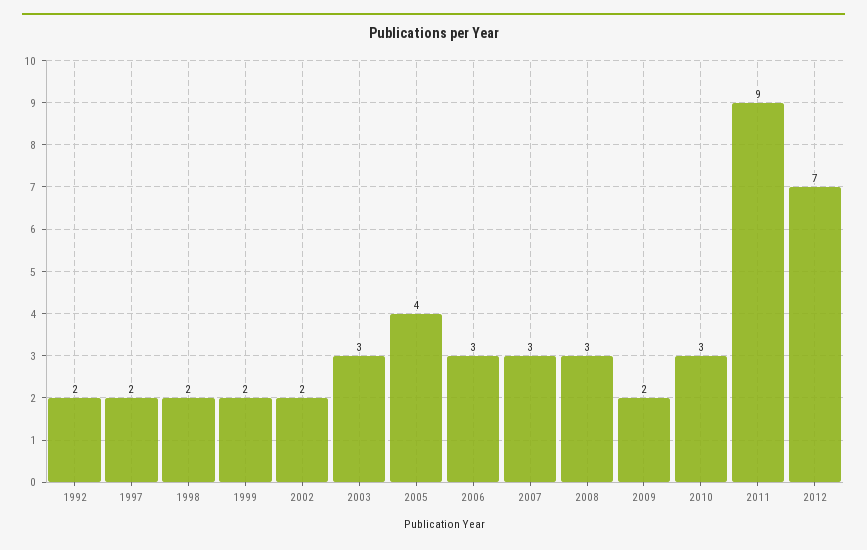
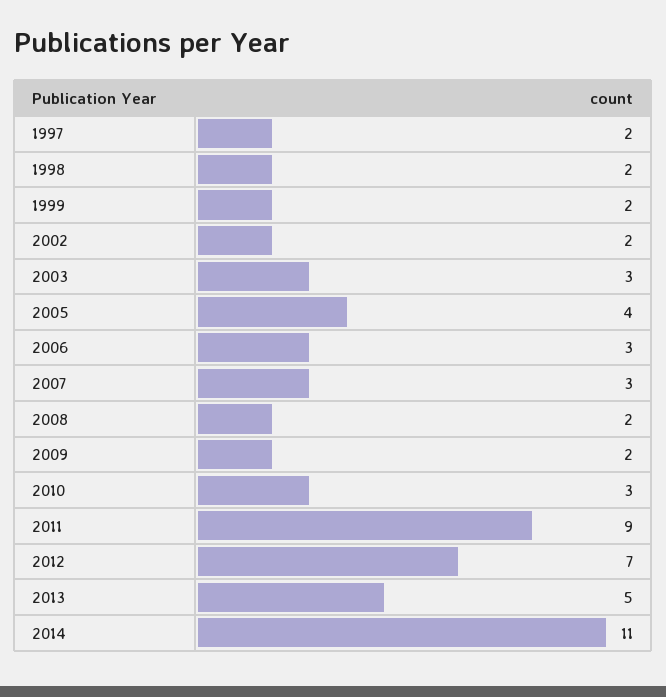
1992: 2 -> none
2008: 3 -> 2
2013: none -> 5
2014: none -> 11

